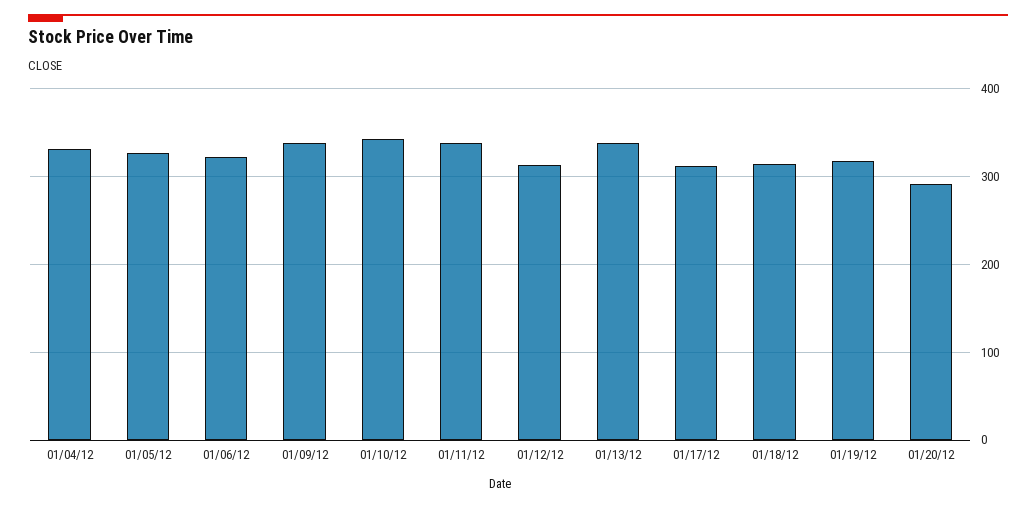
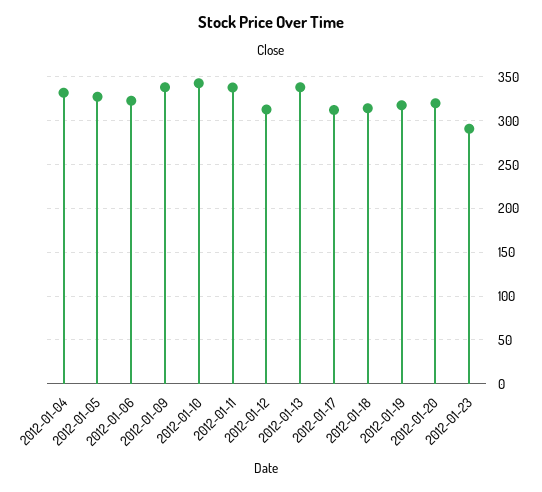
01/20/12: 290 -> 320
2012-01-23: none -> 290

